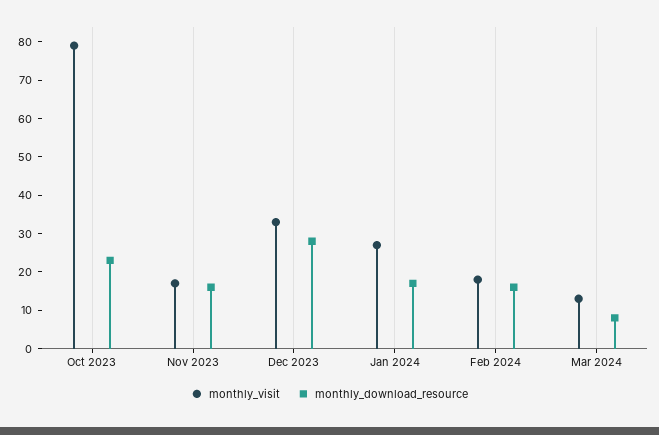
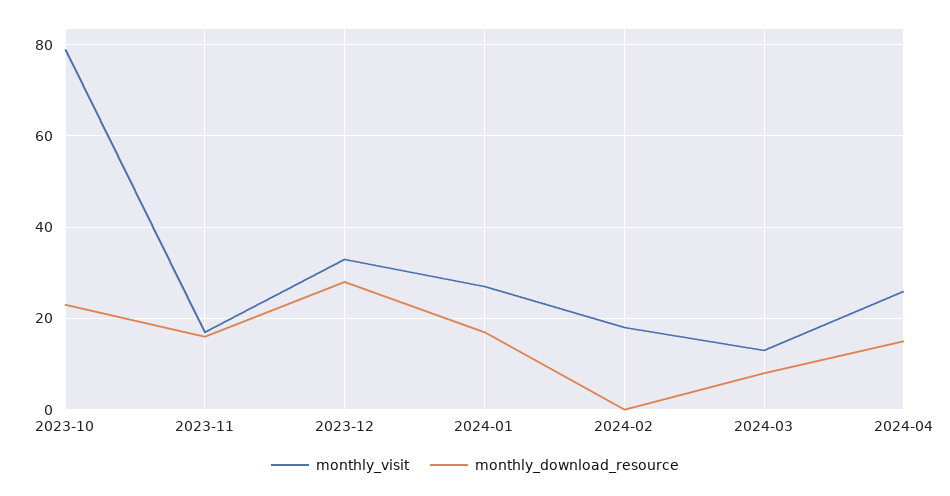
monthly_download_resource, Feb 2024: 15 -> 0
monthly_visit, 2024-04: none -> 25
monthly_download_resource, 2024-04: none -> 15

